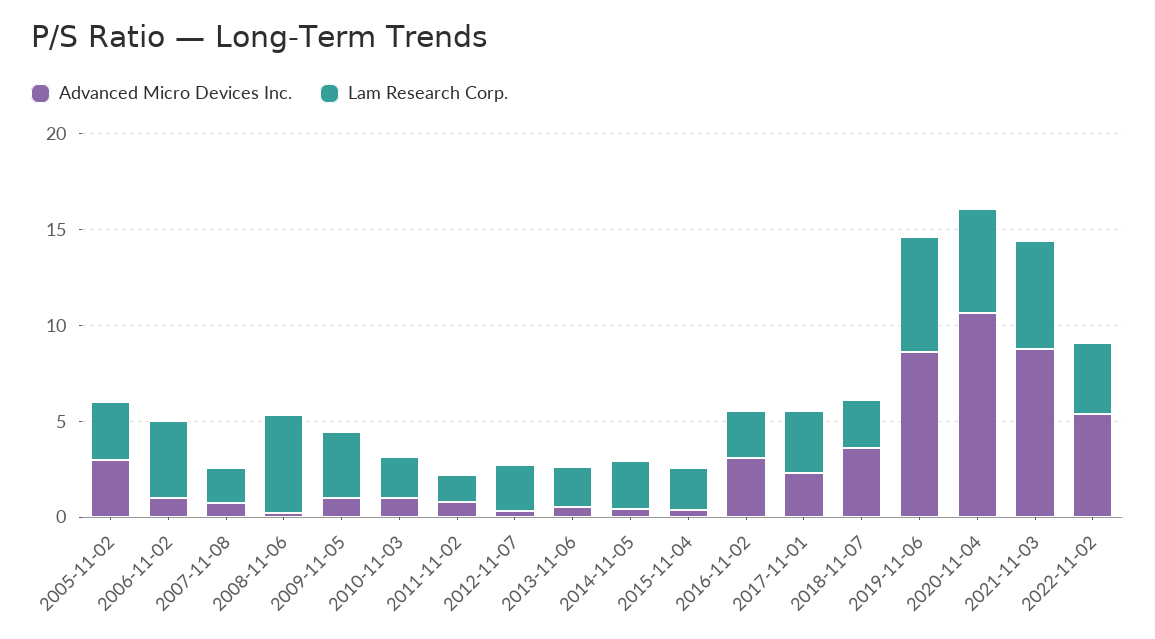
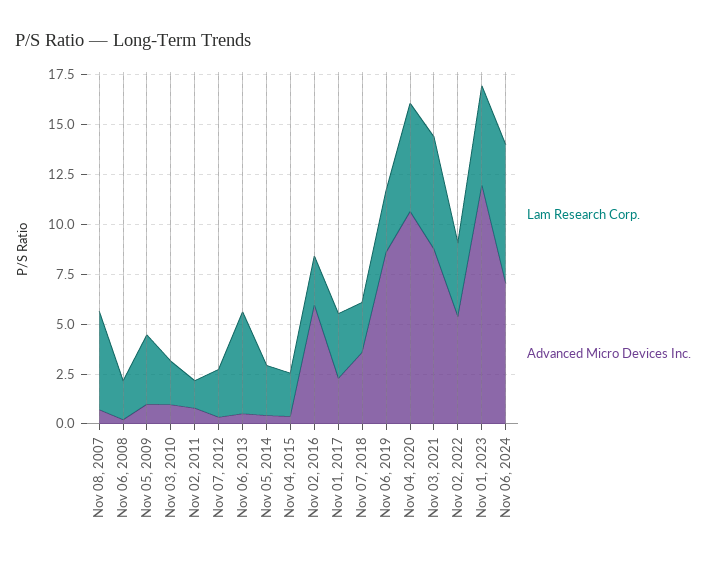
Advanced Micro Devices Inc., 2005-11-02: 3 -> none
Lam Research Corp., 2005-11-02: 3 -> none
Advanced Micro Devices Inc., 2006-11-02: 1 -> none
Lam Research Corp., 2006-11-02: 4 -> none
Lam Research Corp., 2007-11-08: 2 -> 5
Lam Research Corp., 2008-11-06: 5 -> 2
Lam Research Corp., 2013-11-06: 2 -> 5
Advanced Micro Devices Inc., 2016-11-02: 3 -> 6
Lam Research Corp., 2019-11-06: 6 -> 3
Lam Research Corp., Nov 01, 2023: none -> 5
Advanced Micro Devices Inc., Nov 01, 2023: none -> 12
Lam Research Corp., Nov 06, 2024: none -> 7
Advanced Micro Devices Inc., Nov 06, 2024: none -> 7

